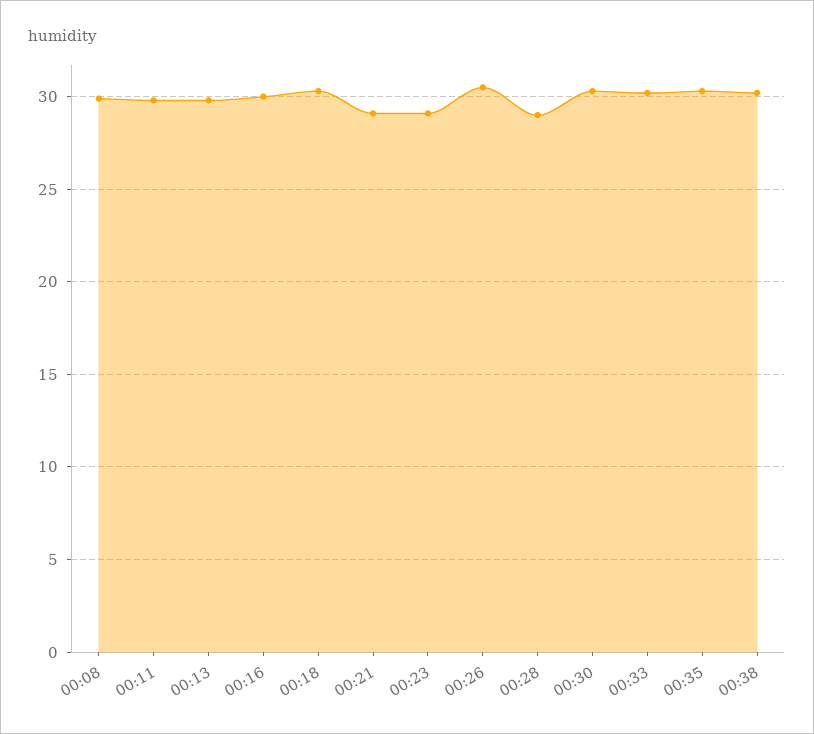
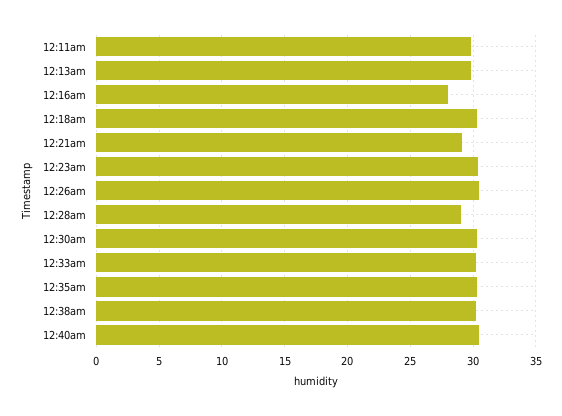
00:08: 30 -> none
00:16: 30 -> 28
00:23: 29 -> 30.5
12:40am: none -> 30.5

